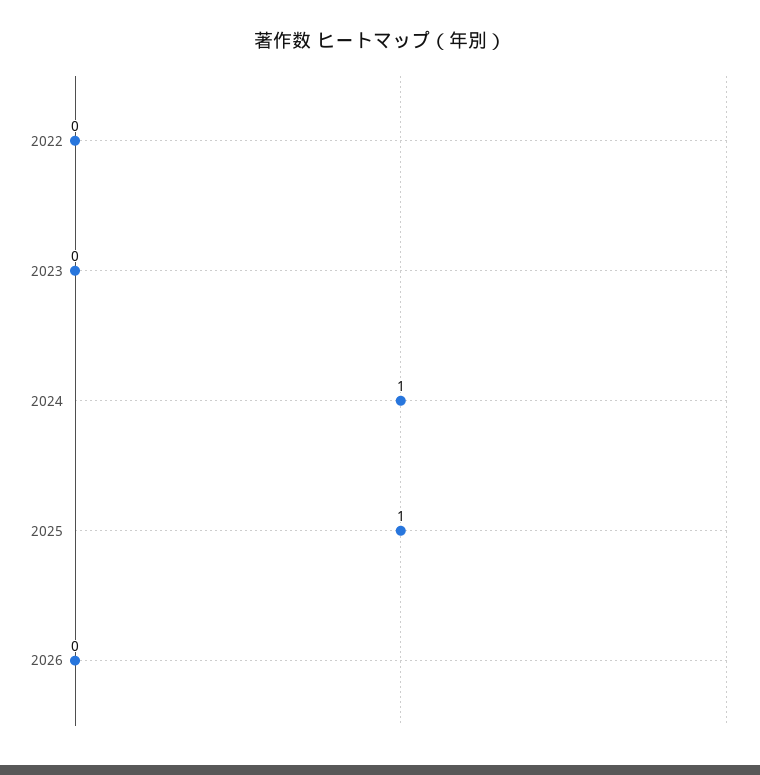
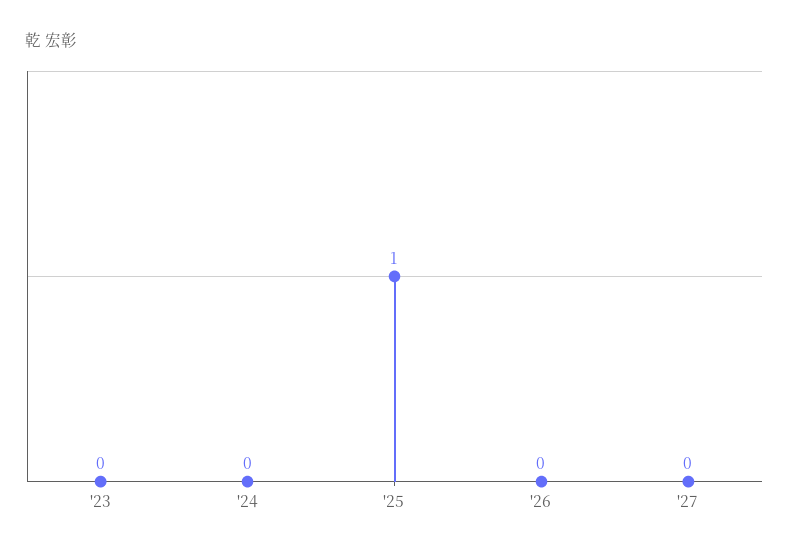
2022: 0 -> none
2024: 1 -> 0
'27: none -> 0

